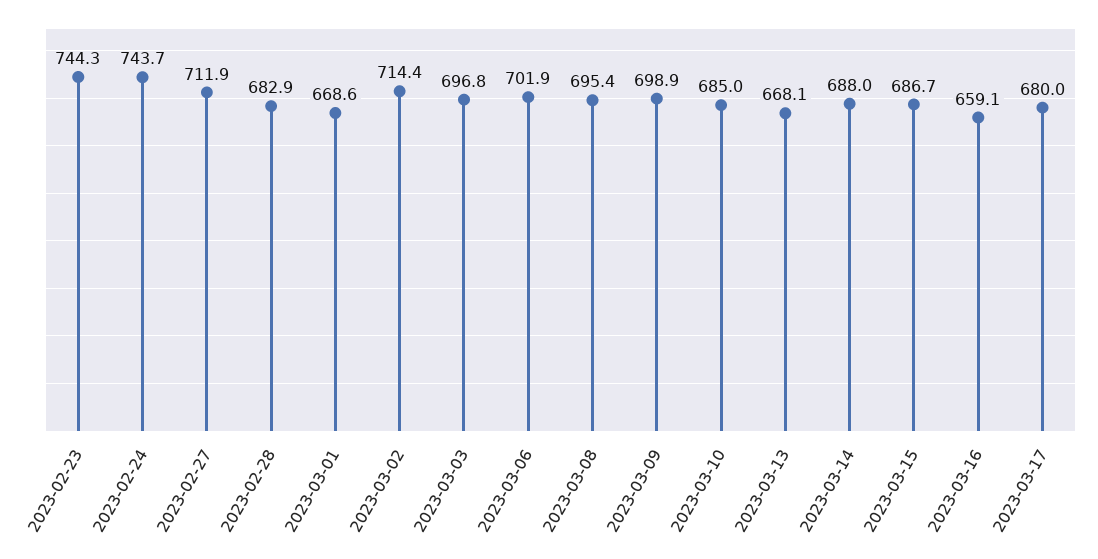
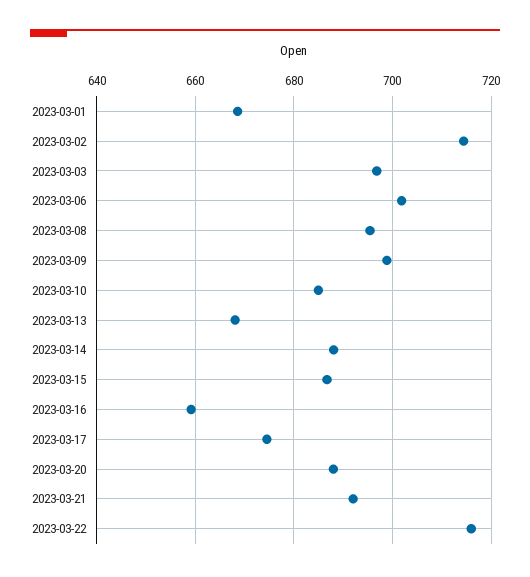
2023-02-23: 744.3 -> none
2023-02-24: 743.7 -> none
2023-02-27: 711.9 -> none
2023-02-28: 682.9 -> none
2023-03-17: 680 -> 674
2023-03-20: none -> 688
2023-03-21: none -> 692
2023-03-22: none -> 716

